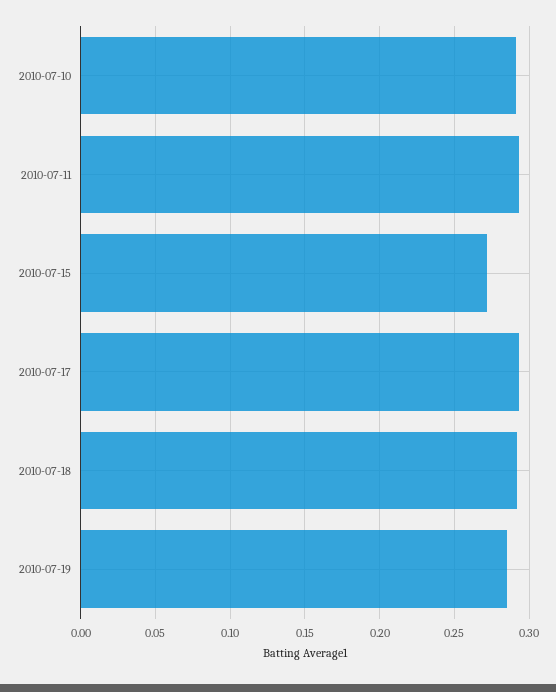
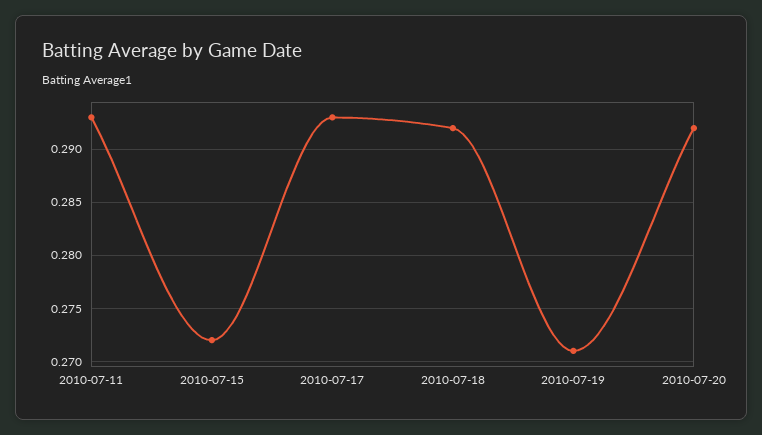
2010-07-10: 0.29 -> none
2010-07-19: 0.285 -> 0.271
2010-07-20: none -> 0.292

